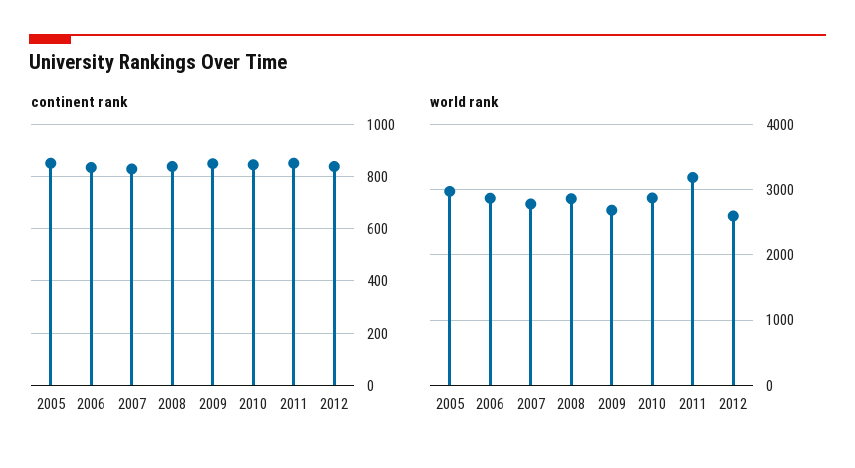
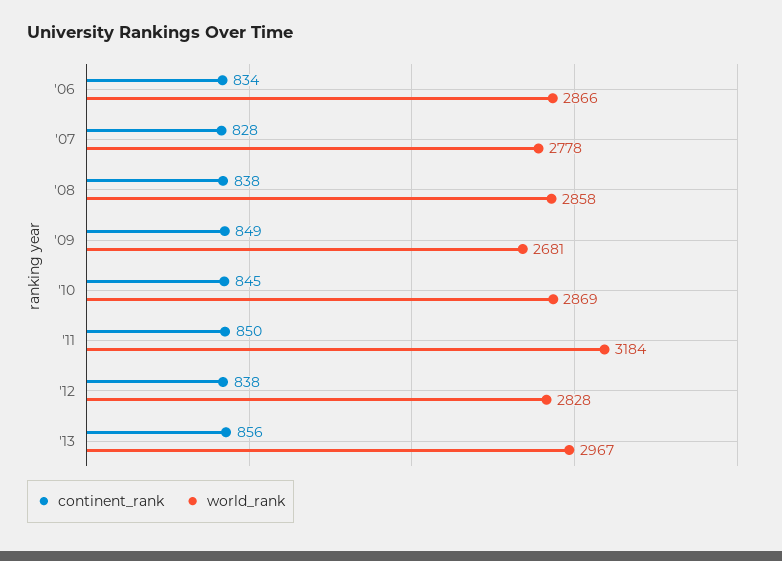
continent rank, 2005: 850 -> none
world rank, 2005: 3000 -> none
world rank, 2012: 2600 -> 2828
continent rank, '13: none -> 856
world rank, '13: none -> 2967

